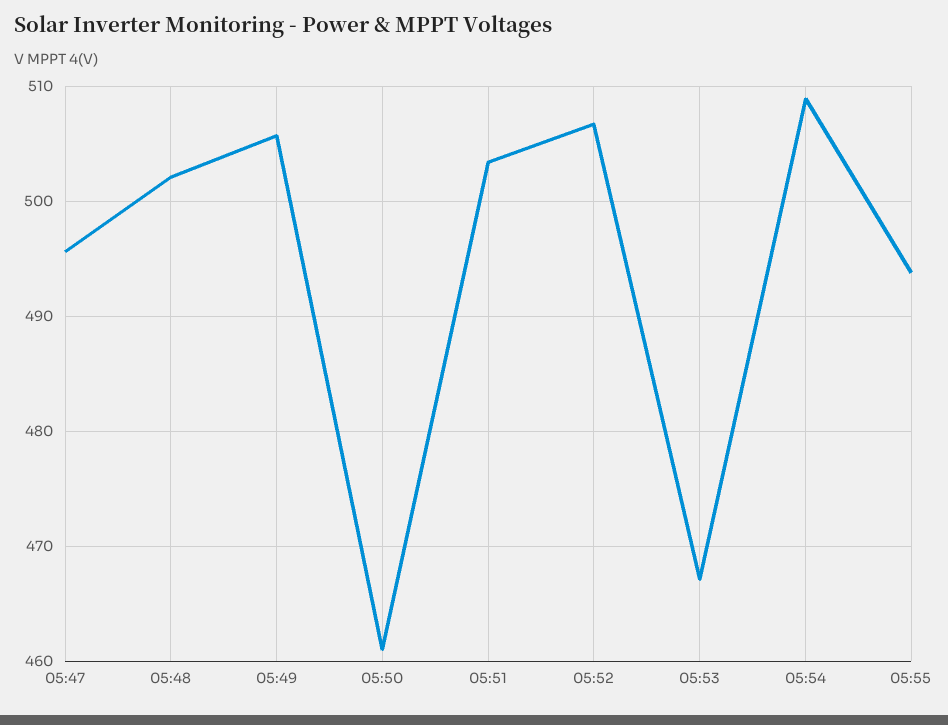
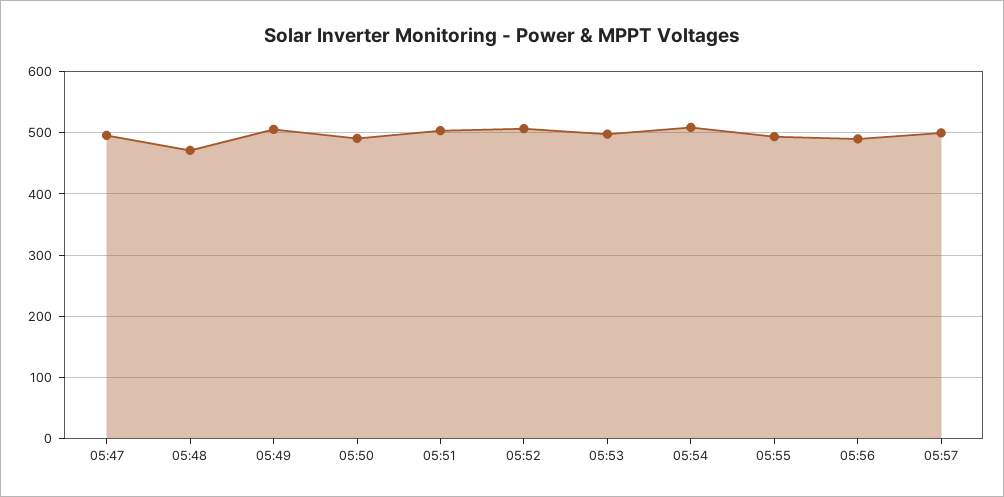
05:48: 502 -> 470
05:50: 461 -> 490
05:53: 467 -> 500
05:56: none -> 490
05:57: none -> 500

